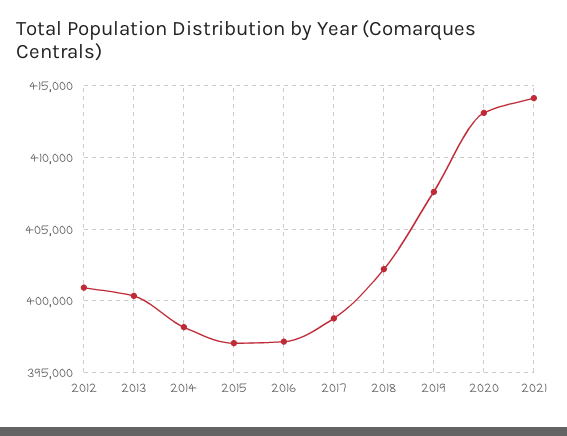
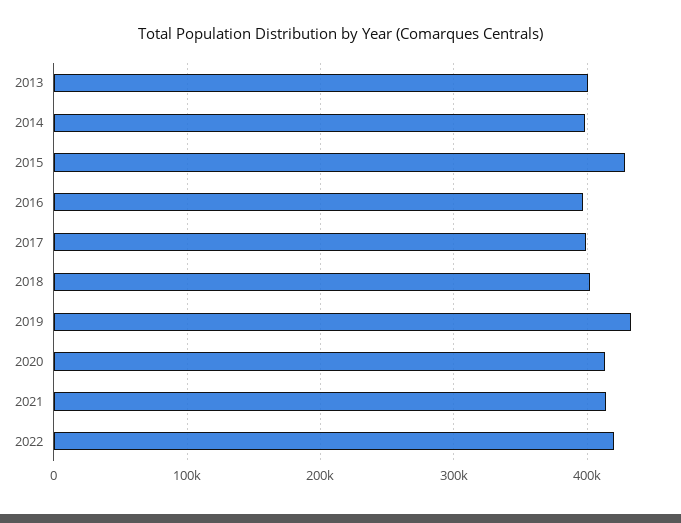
2012: 401000 -> none
2015: 397000 -> 430000
2019: 407500 -> 430000
2022: none -> 420000

